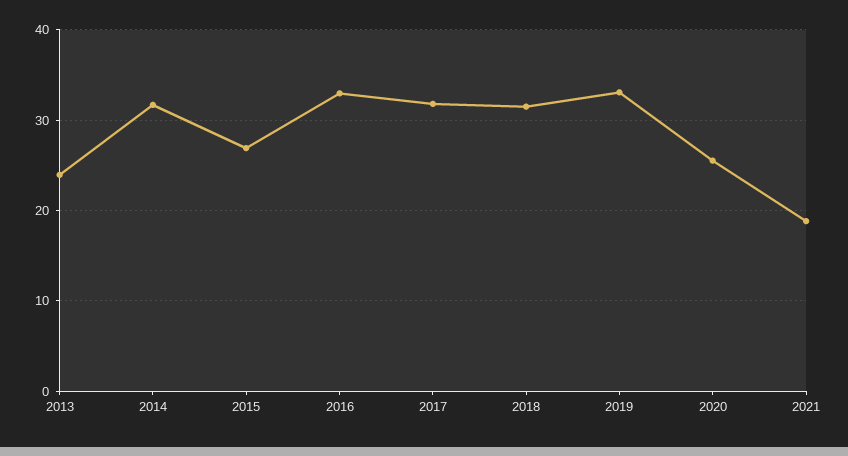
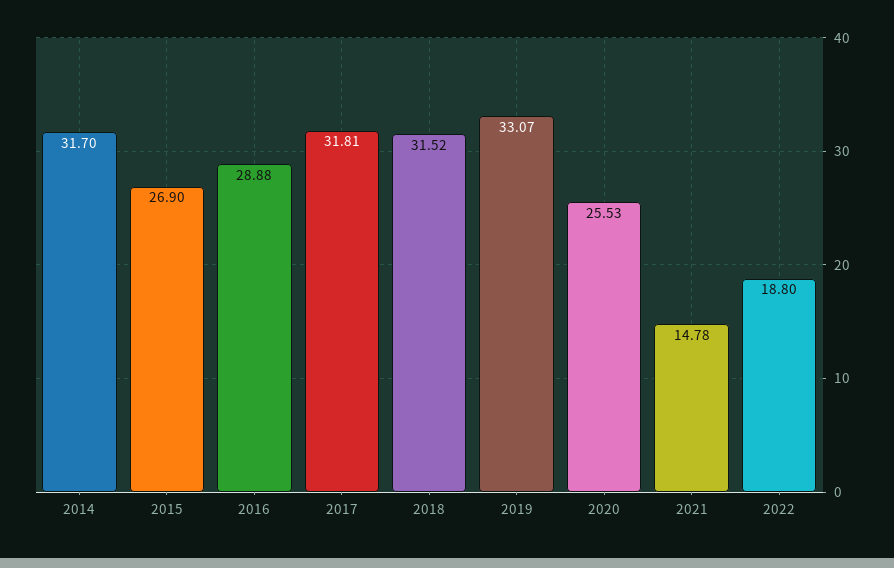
2013: 24 -> none
2016: 33 -> 28.88
2021: 19 -> 14.78
2022: none -> 18.8

